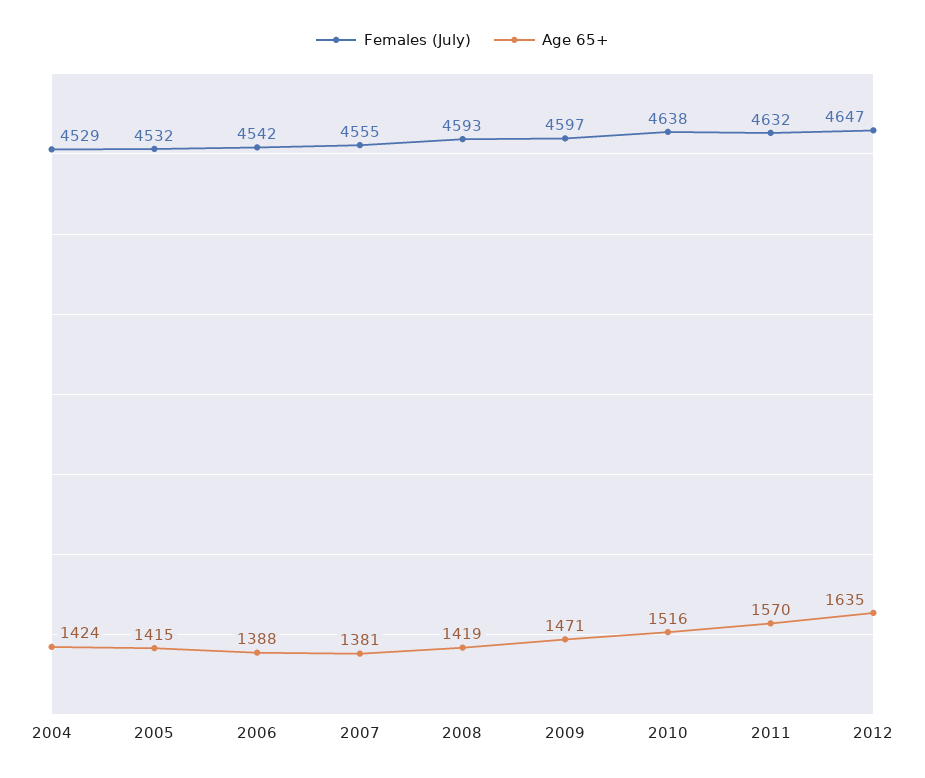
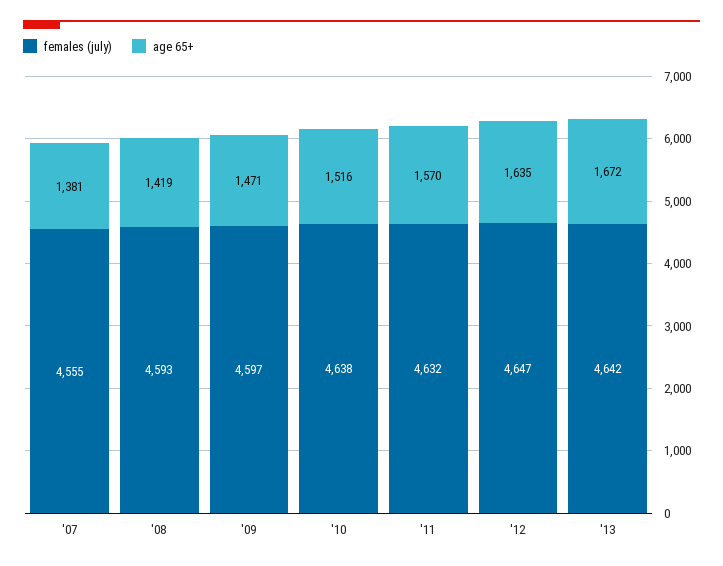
Females (July), 2004: 4529 -> none
Age 65+, 2004: 1424 -> none
Females (July), 2005: 4532 -> none
Age 65+, 2005: 1415 -> none
Females (July), 2006: 4542 -> none
Age 65+, 2006: 1388 -> none
Females (July), '13: none -> 4642
Age 65+, '13: none -> 1672

